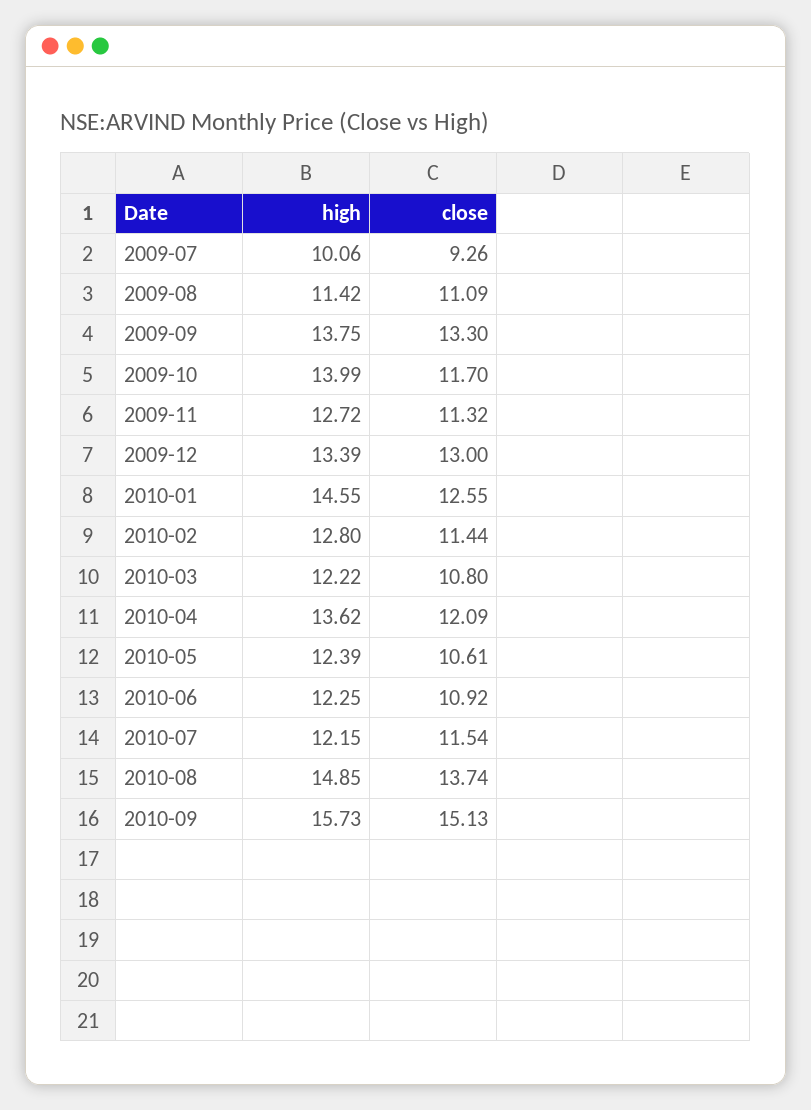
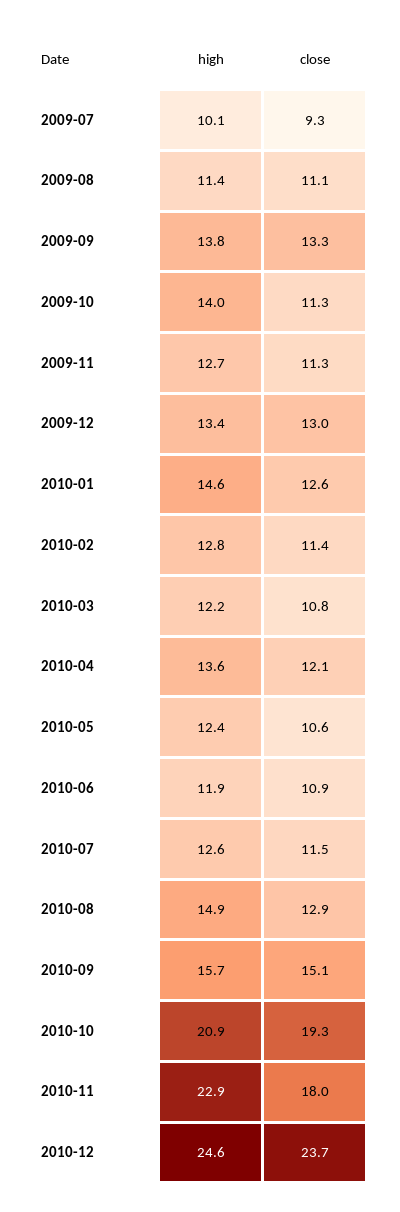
close, 2009-10: 11.7 -> 11.3
high, 2010-06: 12.25 -> 11.9
high, 2010-07: 12.15 -> 12.6
close, 2010-08: 13.74 -> 12.9
high, 2010-10: none -> 20.9
close, 2010-10: none -> 19.3
high, 2010-11: none -> 22.9
close, 2010-11: none -> 18
high, 2010-12: none -> 24.6
close, 2010-12: none -> 23.7

